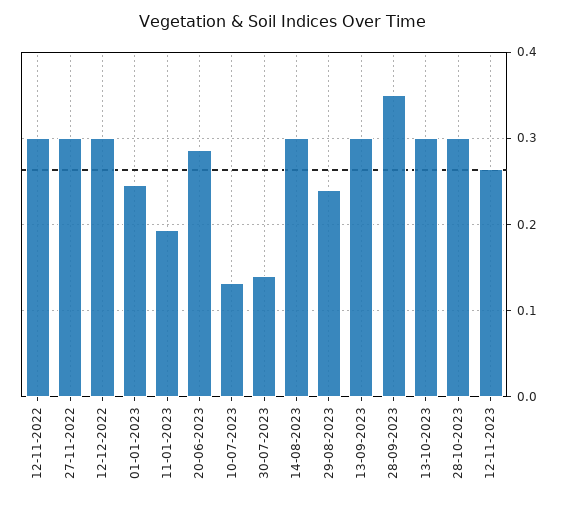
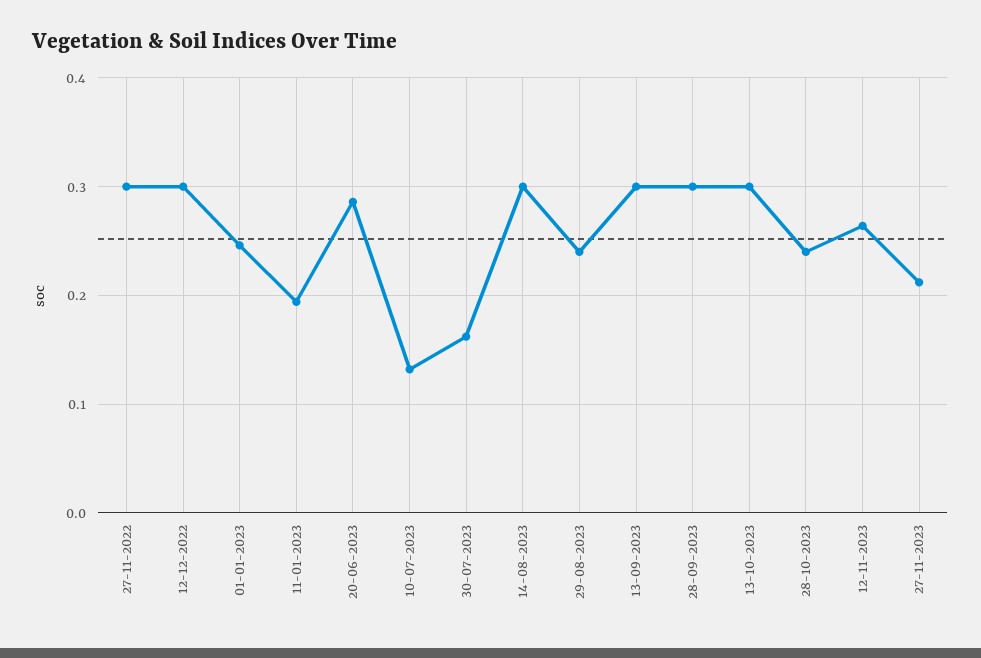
12-11-2022: 0.3 -> none
30-07-2023: 0.14 -> 0.16
28-09-2023: 0.35 -> 0.3
28-10-2023: 0.3 -> 0.24
27-11-2023: none -> 0.21

